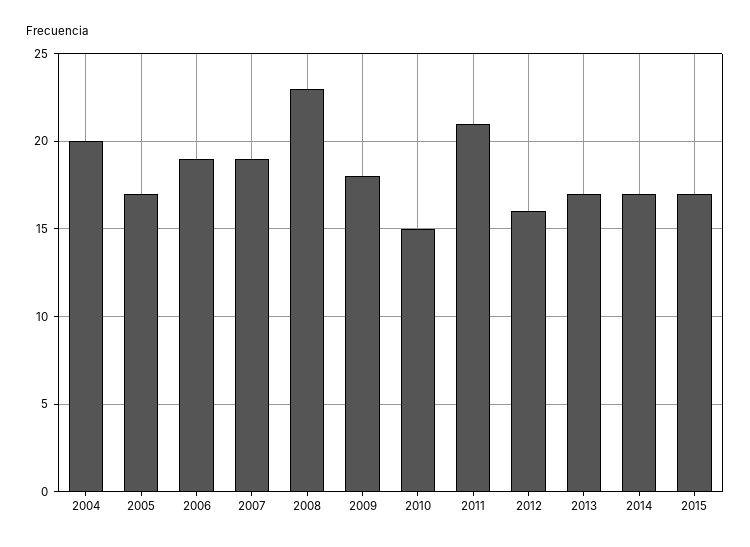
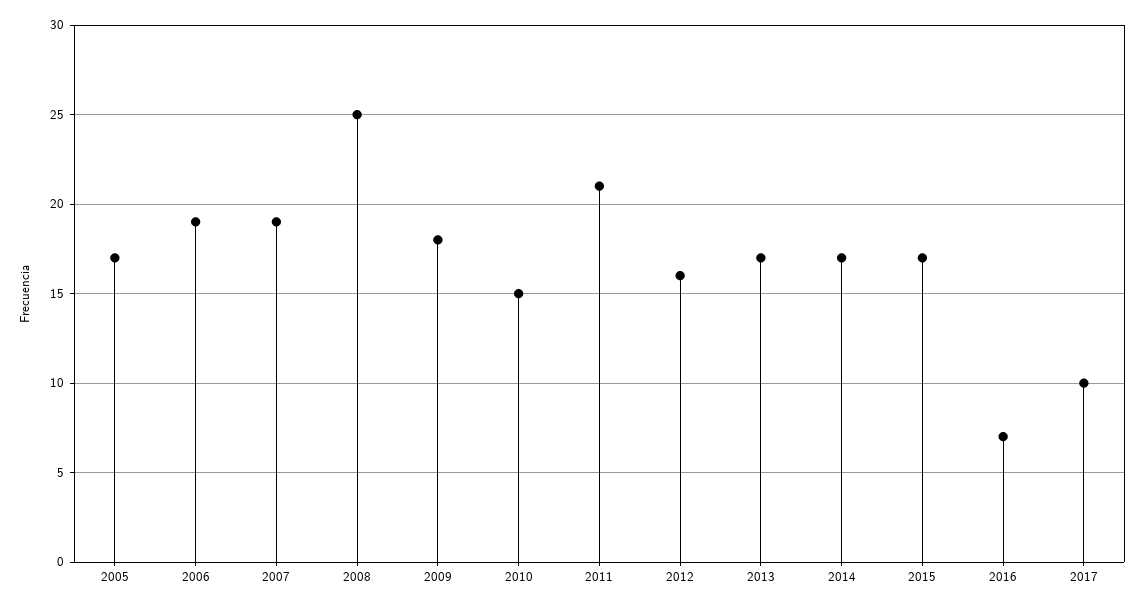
2004: 20 -> none
2008: 23 -> 25
2016: none -> 7
2017: none -> 10

